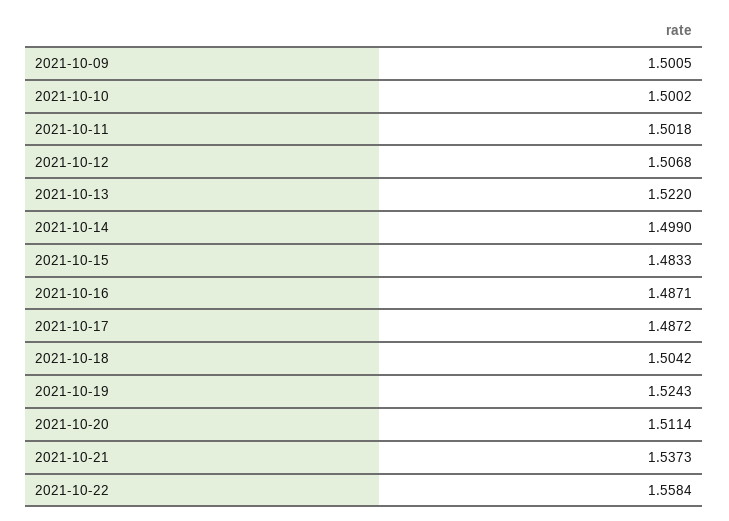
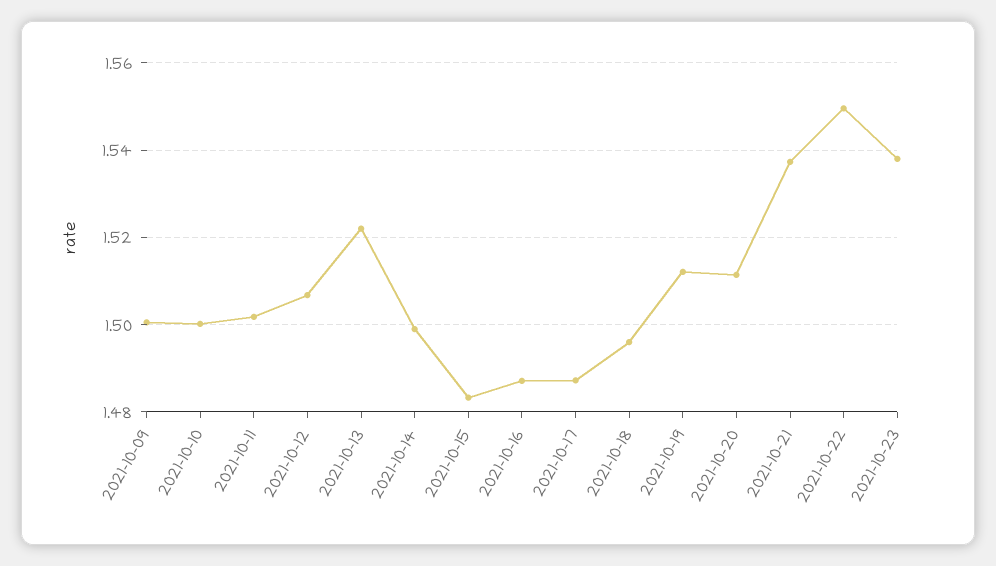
2021-10-18: 1.5042 -> 1.496
2021-10-19: 1.5243 -> 1.512
2021-10-22: 1.5584 -> 1.55
2021-10-23: none -> 1.538

